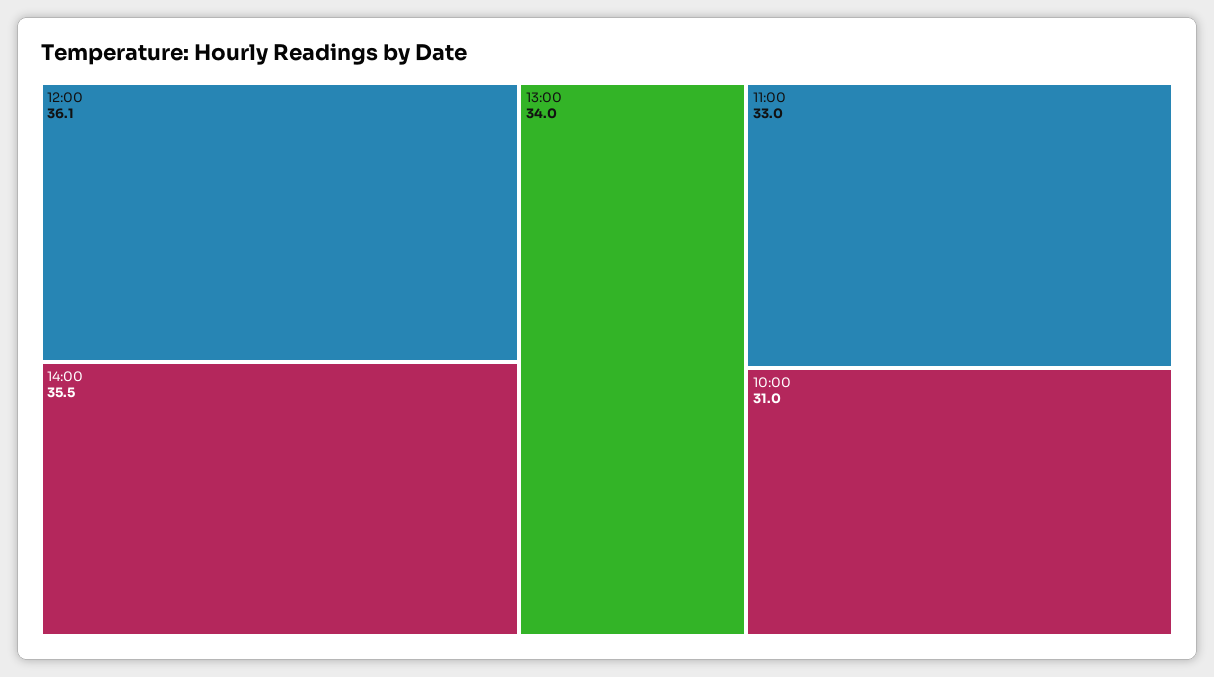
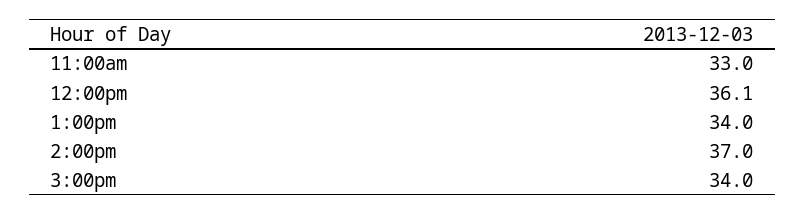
14:00: 35.5 -> 37
10:00: 31 -> none
3:00pm: none -> 34

